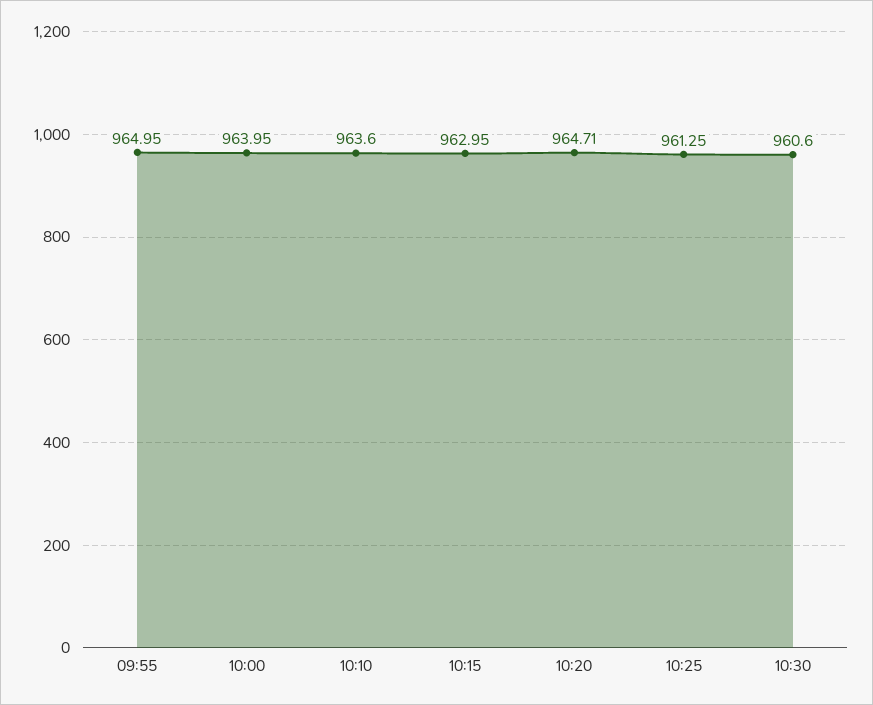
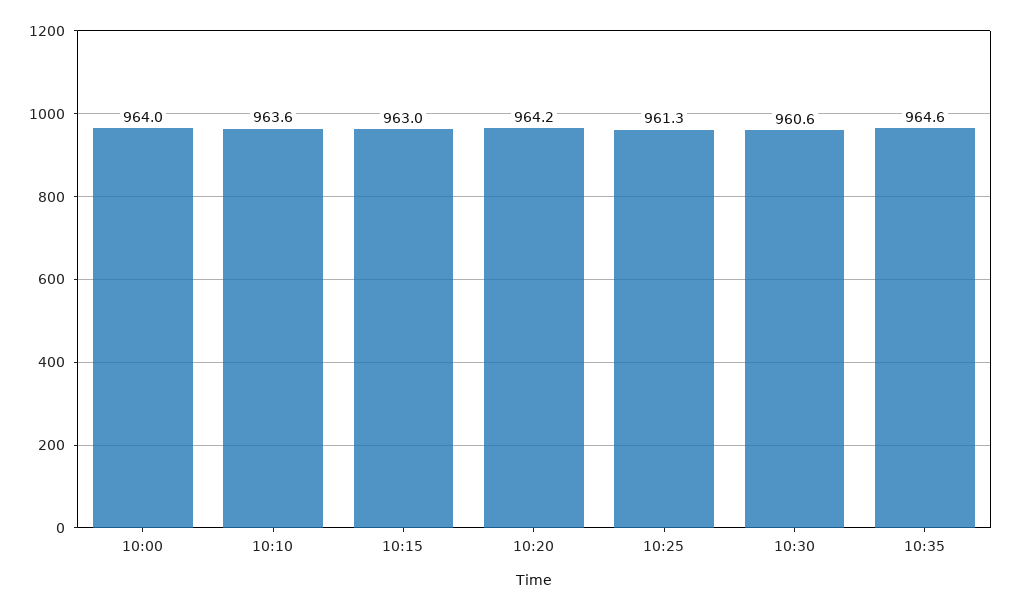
09:55: 964.95 -> none
10:20: 964.71 -> 964.2
10:35: none -> 964.6

